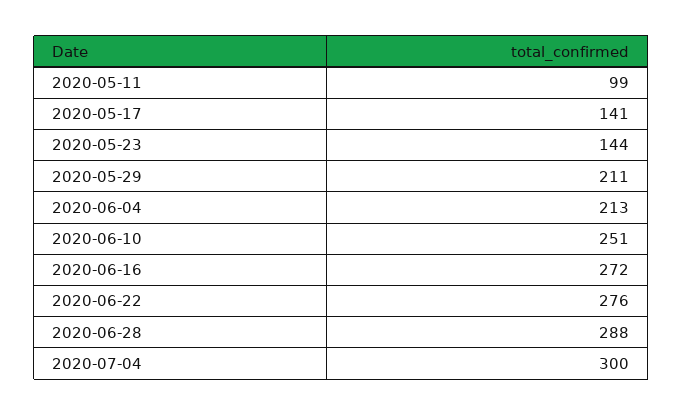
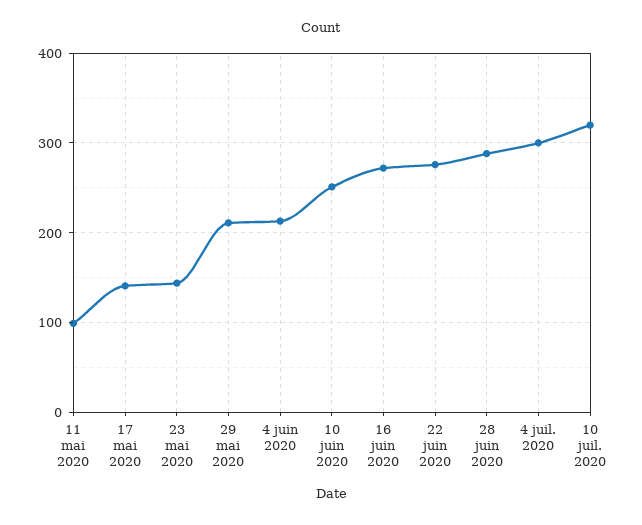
10 juil. 2020: none -> 320

